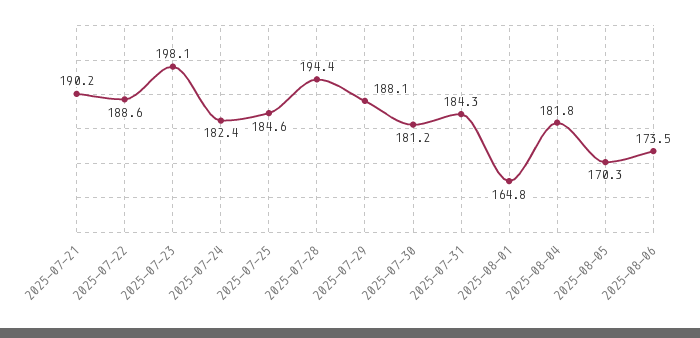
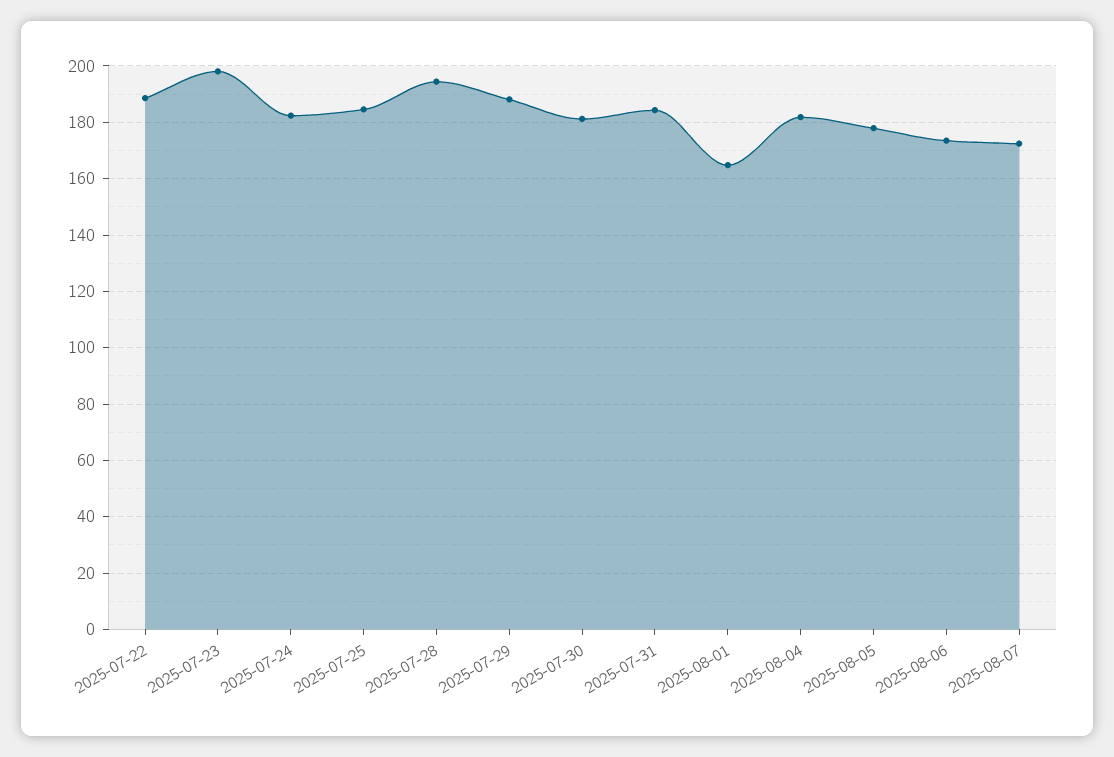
2025-07-21: 190.2 -> none
2025-08-05: 170.3 -> 177.5
2025-08-07: none -> 172.5

